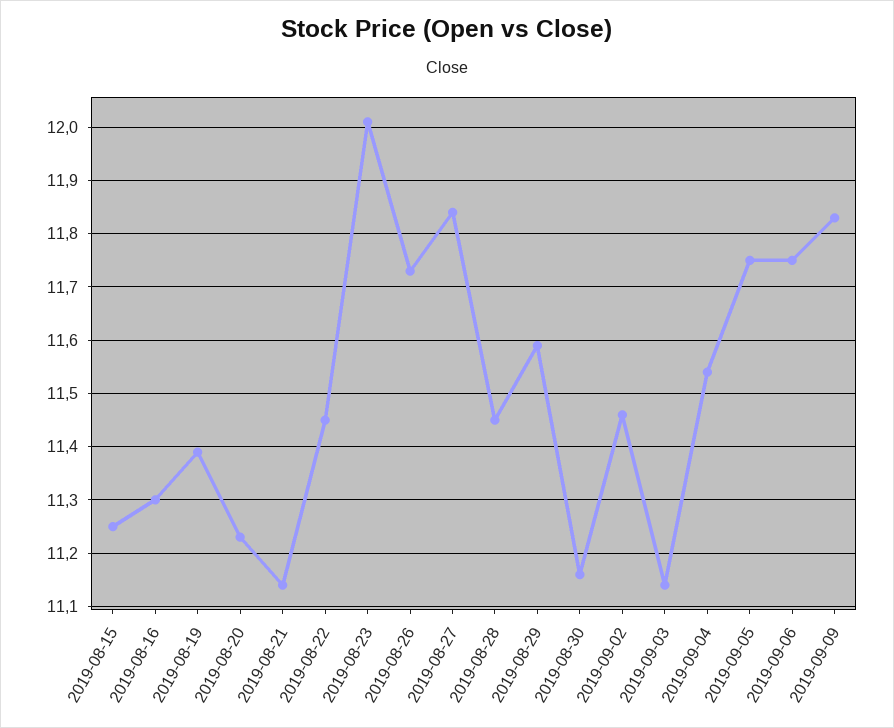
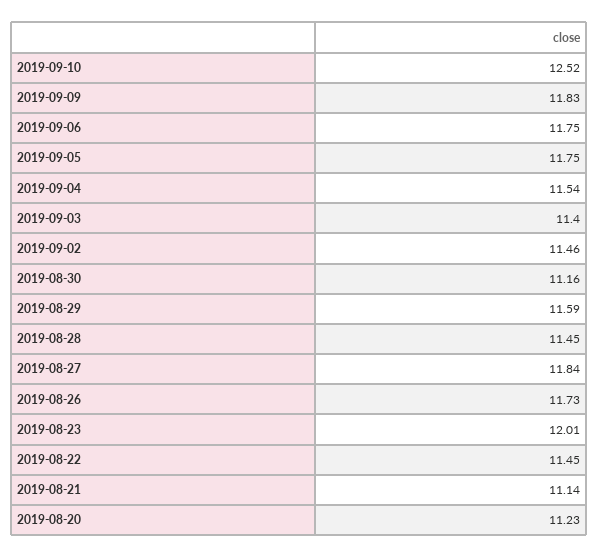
2019-08-15: 11.25 -> none
2019-08-16: 11.3 -> none
2019-08-19: 11.4 -> none
2019-09-03: 11.15 -> 11.4
2019-09-10: none -> 12.52

